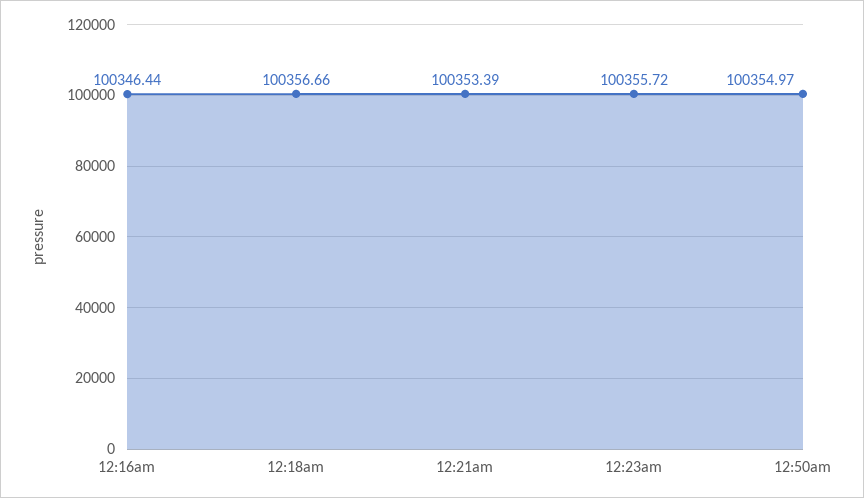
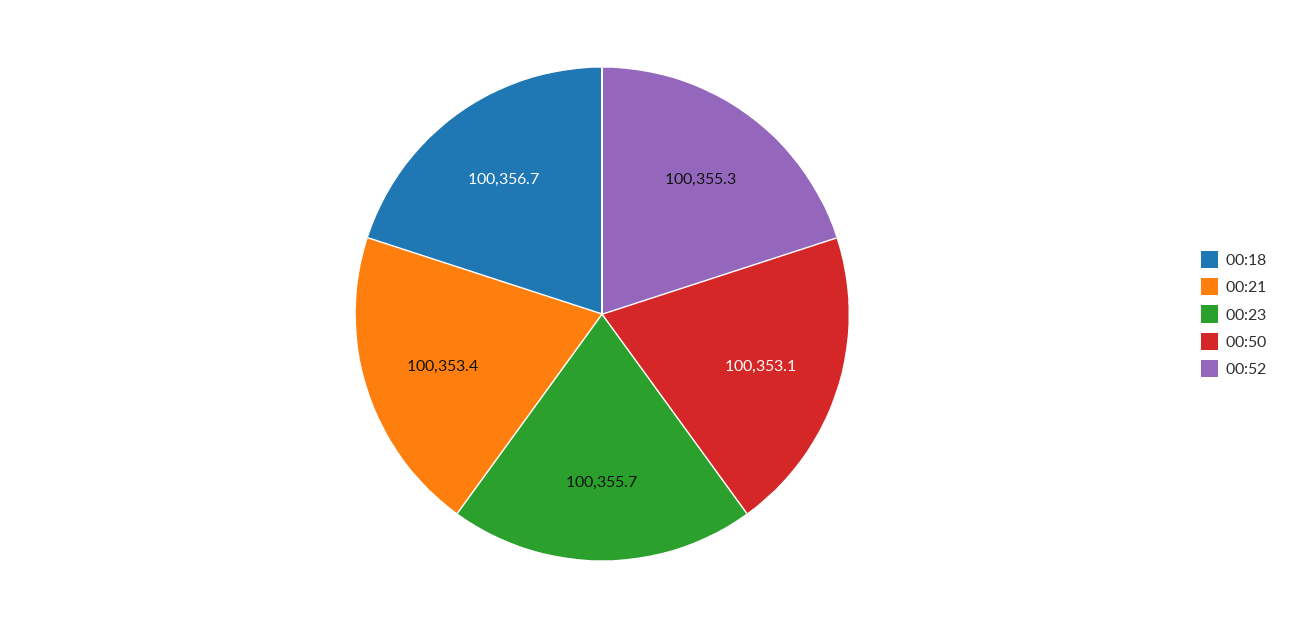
12:16am: 100346.44 -> none
12:50am: 100354.97 -> 100353.1
00:52: none -> 100355.3

